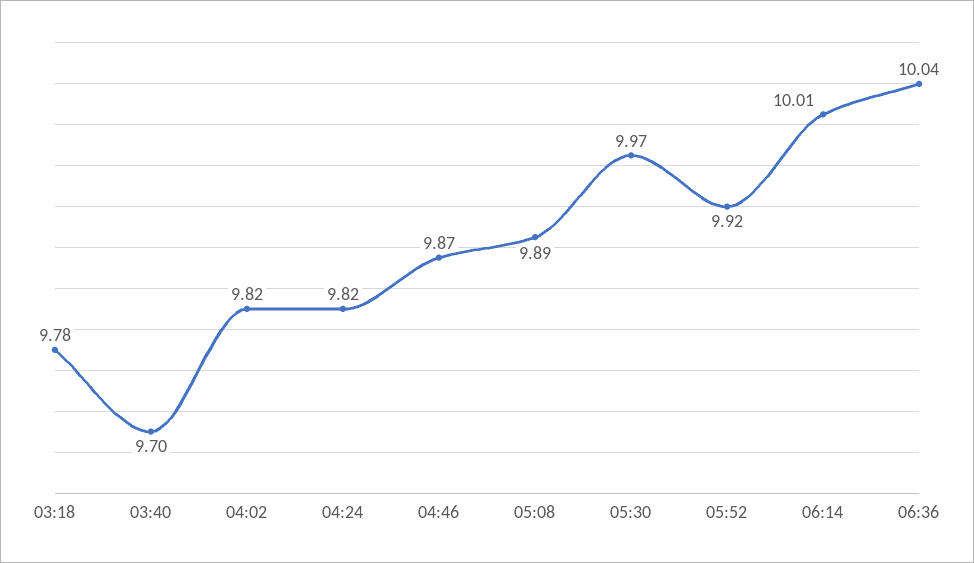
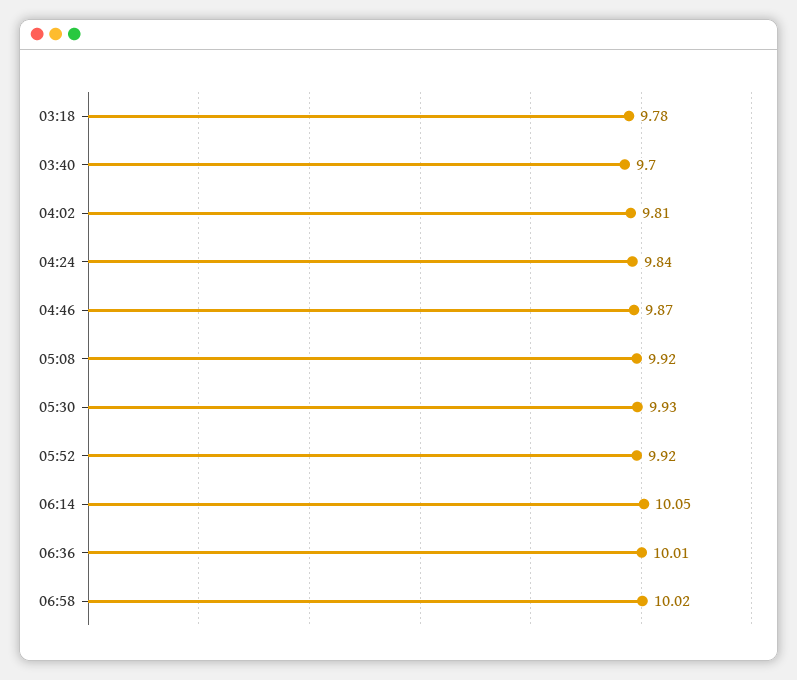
04:02: 9.82 -> 9.81
04:24: 9.82 -> 9.84
05:08: 9.89 -> 9.92
05:30: 9.97 -> 9.93
06:14: 10.01 -> 10.05
06:36: 10.04 -> 10.01
06:58: none -> 10.02

